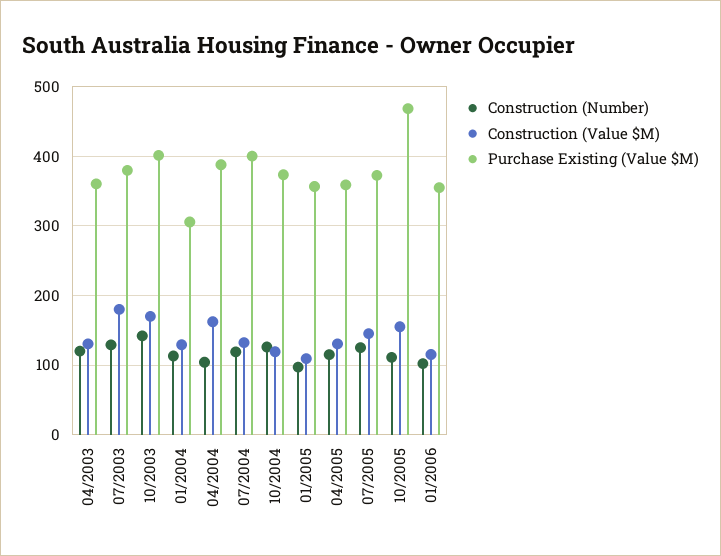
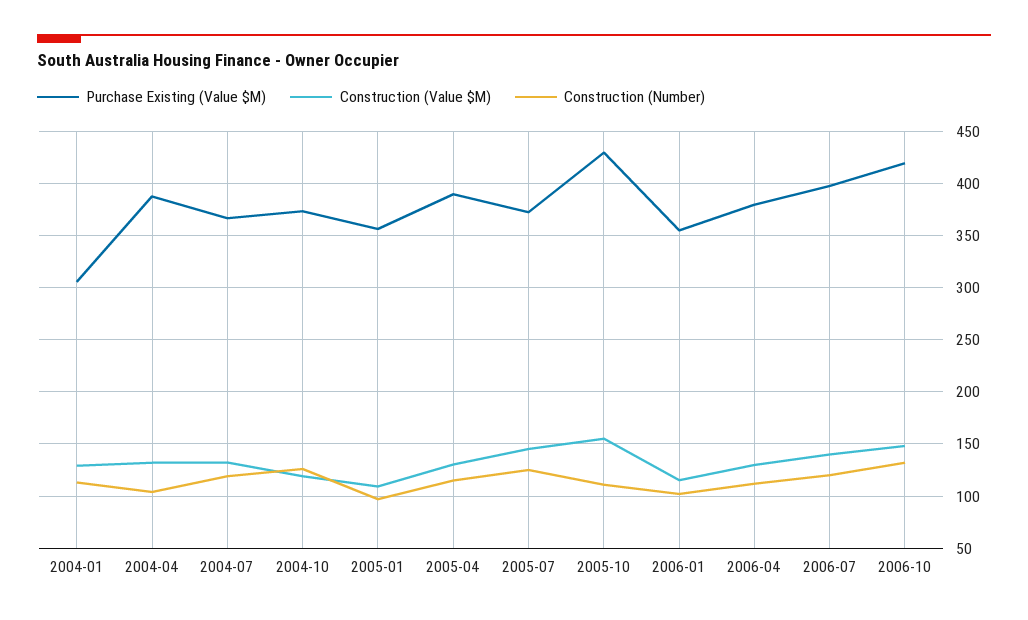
Construction (Number), 04/2003: 120 -> none
Construction (Value $M), 04/2003: 130 -> none
Purchase Existing (Value $M), 04/2003: 360 -> none
Construction (Number), 07/2003: 130 -> none
Construction (Value $M), 07/2003: 180 -> none
Purchase Existing (Value $M), 07/2003: 380 -> none
Construction (Number), 10/2003: 140 -> none
Construction (Value $M), 10/2003: 170 -> none
Purchase Existing (Value $M), 10/2003: 400 -> none
Construction (Value $M), 04/2004: 160 -> 130
Purchase Existing (Value $M), 07/2004: 400 -> 370
Purchase Existing (Value $M), 04/2005: 360 -> 390
Purchase Existing (Value $M), 10/2005: 470 -> 430
Purchase Existing (Value $M), 2006-04: none -> 380
Construction (Value $M), 2006-04: none -> 130
Construction (Number), 2006-04: none -> 110
Purchase Existing (Value $M), 2006-07: none -> 400
Construction (Value $M), 2006-07: none -> 140
Construction (Number), 2006-07: none -> 120
Purchase Existing (Value $M), 2006-10: none -> 420
Construction (Value $M), 2006-10: none -> 150
Construction (Number), 2006-10: none -> 130

